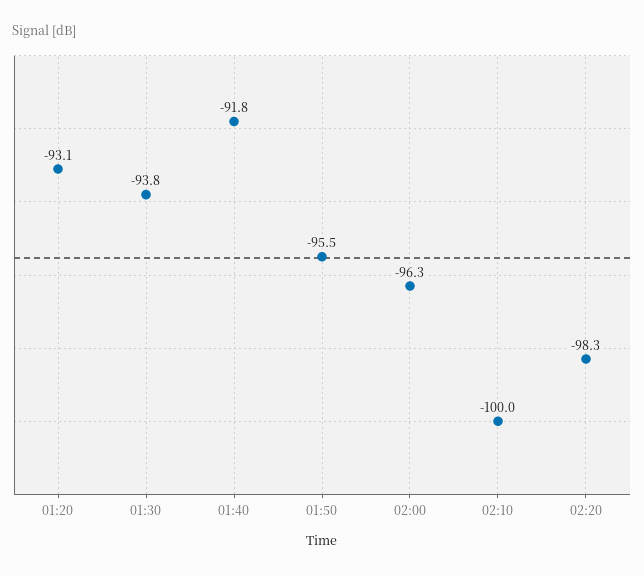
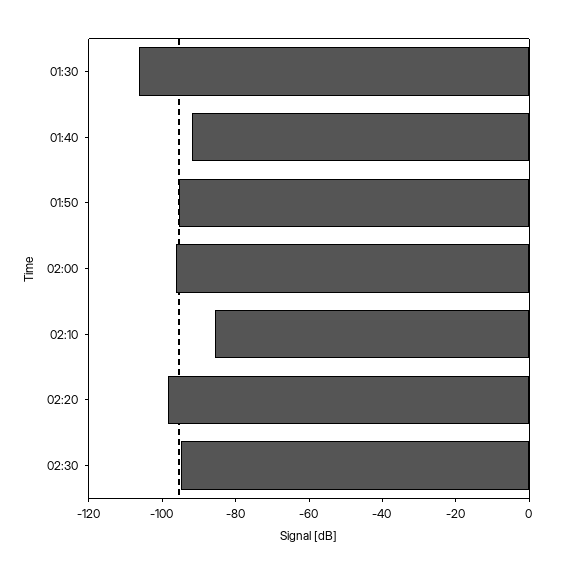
01:20: -93.1 -> none
01:30: -93.8 -> -105
02:10: -100 -> -85
02:30: none -> -95

